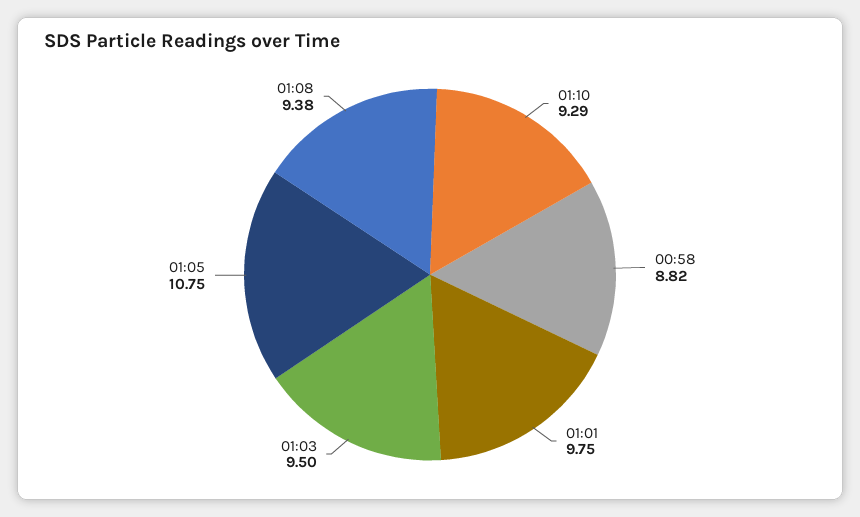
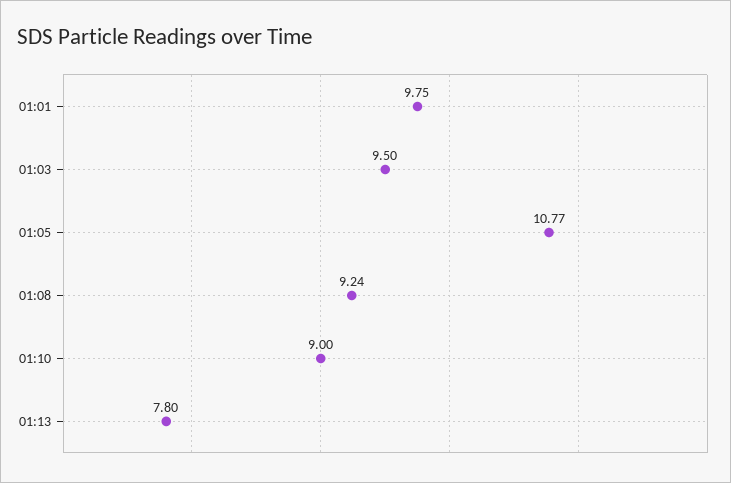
01:10: 9.29 -> 9
00:58: 8.82 -> none
01:05: 10.75 -> 10.77
01:08: 9.38 -> 9.24
01:13: none -> 7.8

